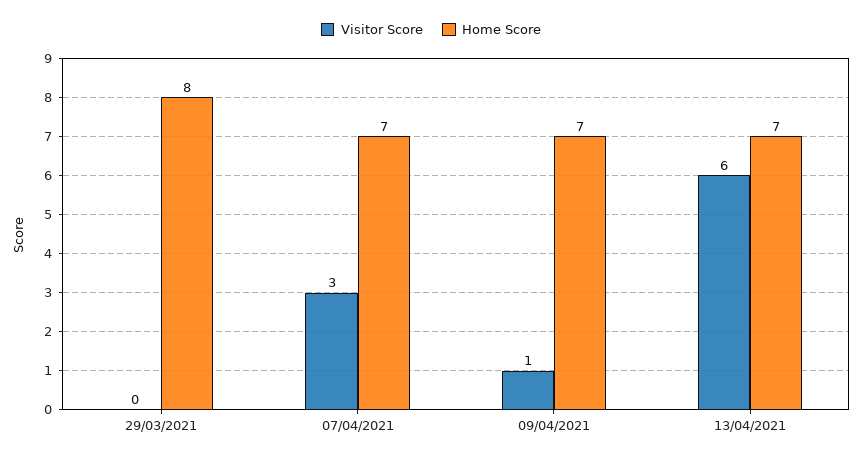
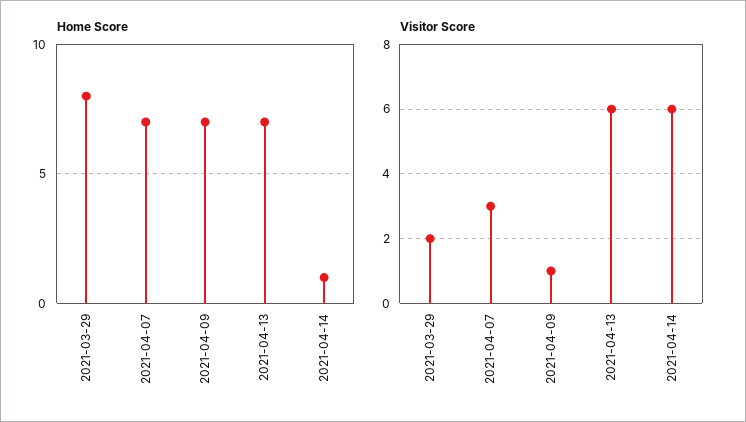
Visitor Score, 29/03/2021: 0 -> 2
Home Score, 2021-04-14: none -> 1
Visitor Score, 2021-04-14: none -> 6

